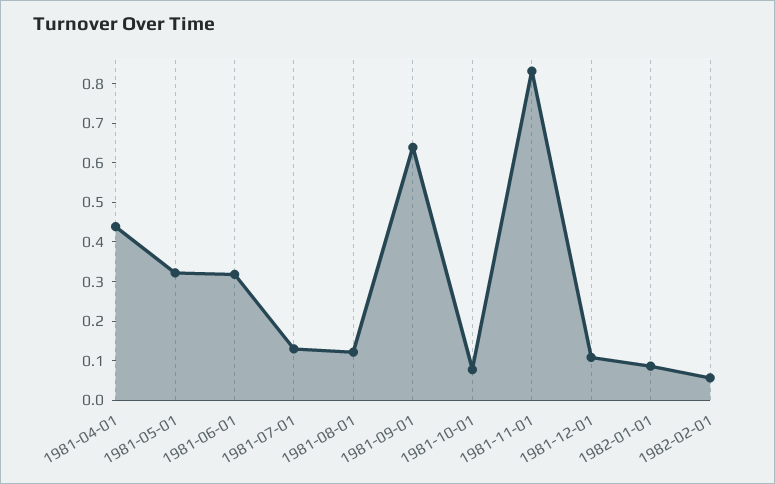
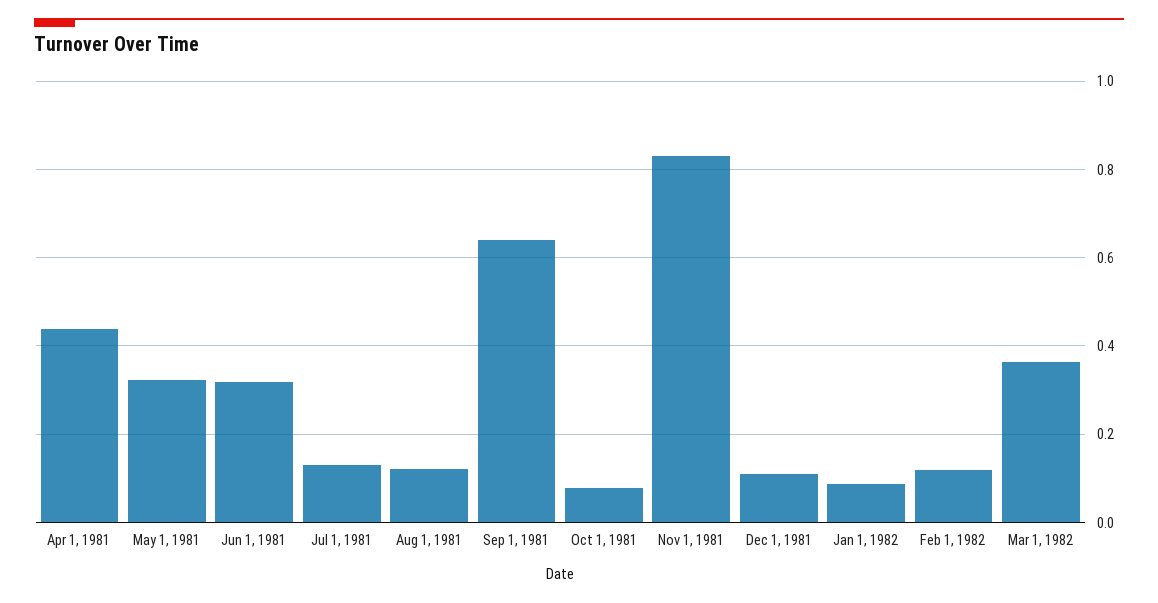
1982-02-01: 0.05 -> 0.12
Mar 1, 1982: none -> 0.36

